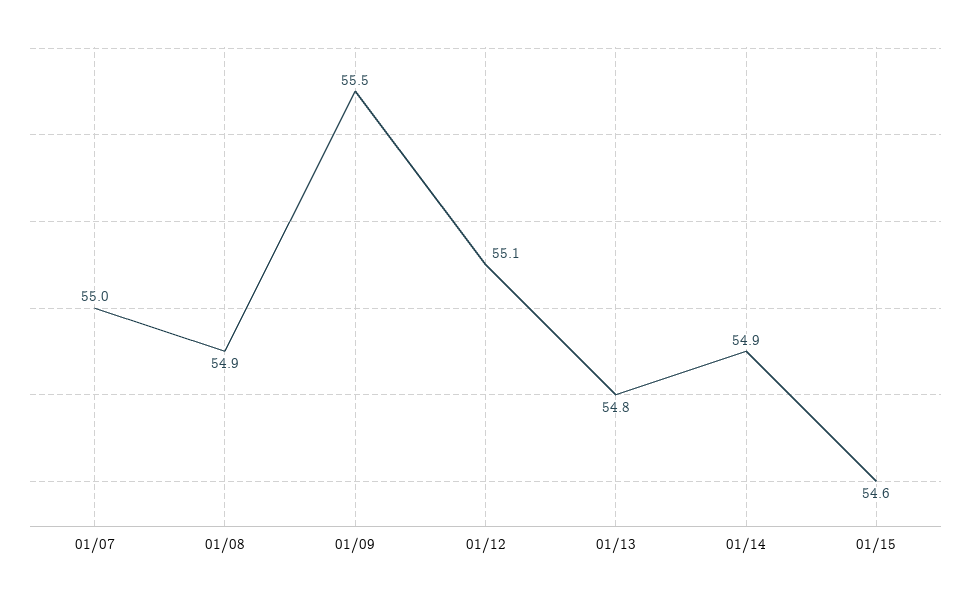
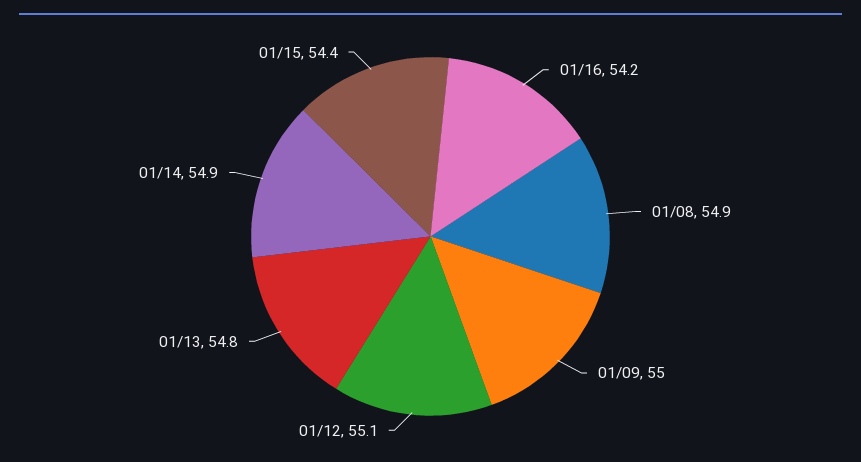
01/07: 55 -> none
01/09: 55.5 -> 55
01/15: 54.6 -> 54.4
01/16: none -> 54.2

